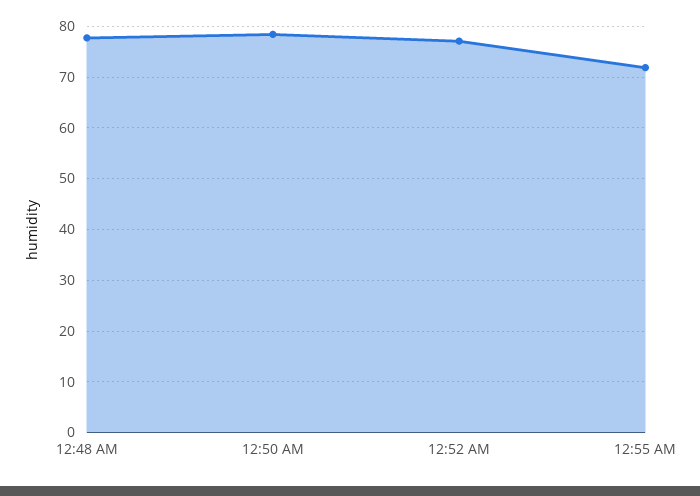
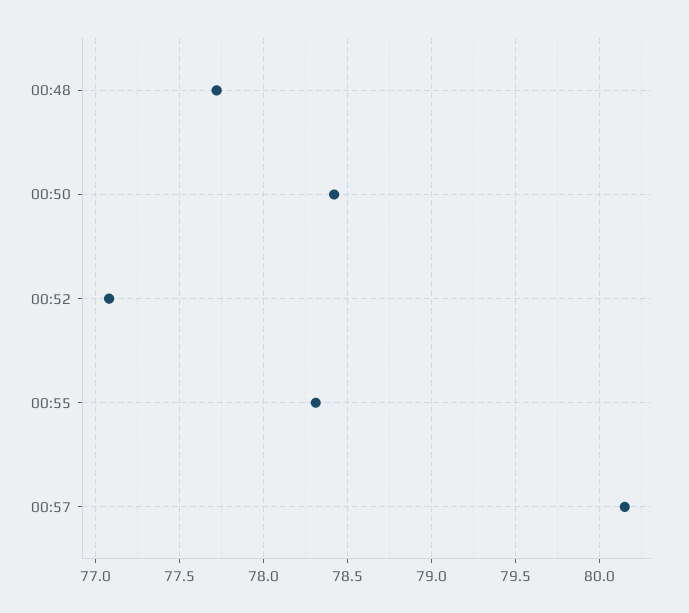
12:55 AM: 72 -> 78.3
00:57: none -> 80.15

